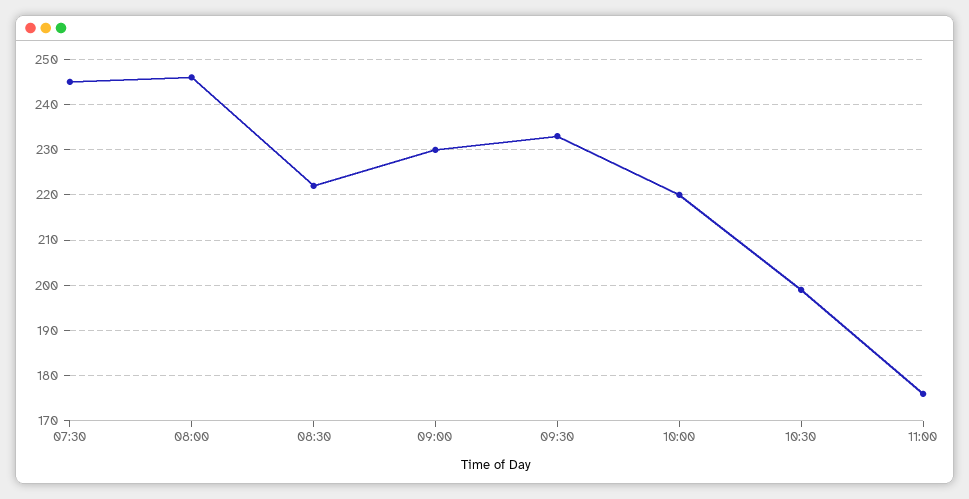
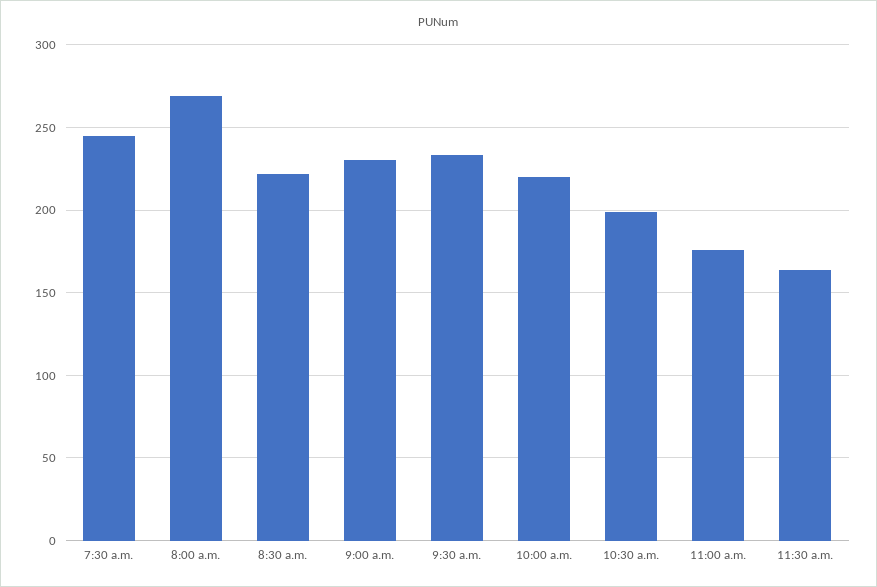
08:00: 245 -> 270
11:30 a.m.: none -> 165

